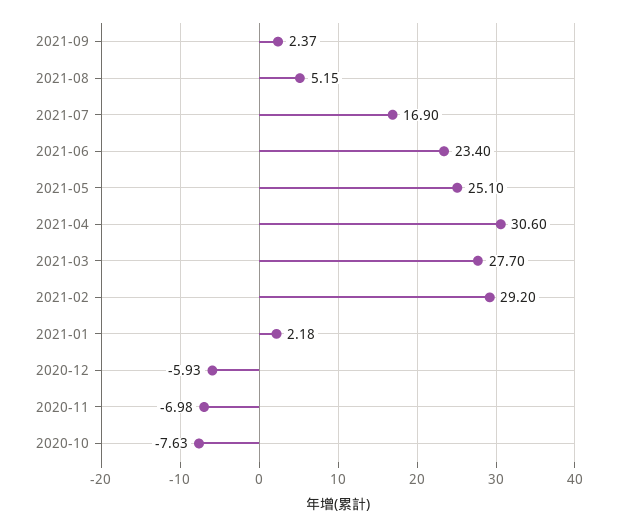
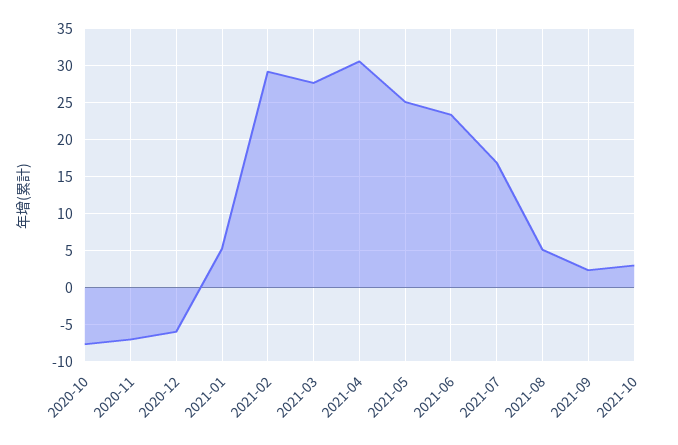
2021-01: 2.18 -> 5
2021-10: none -> 3

